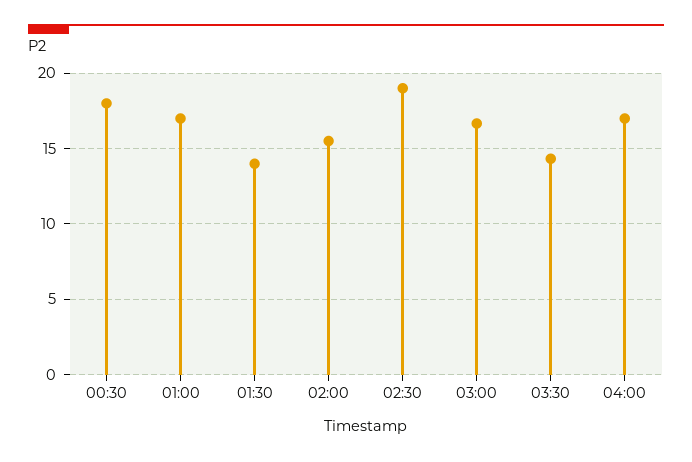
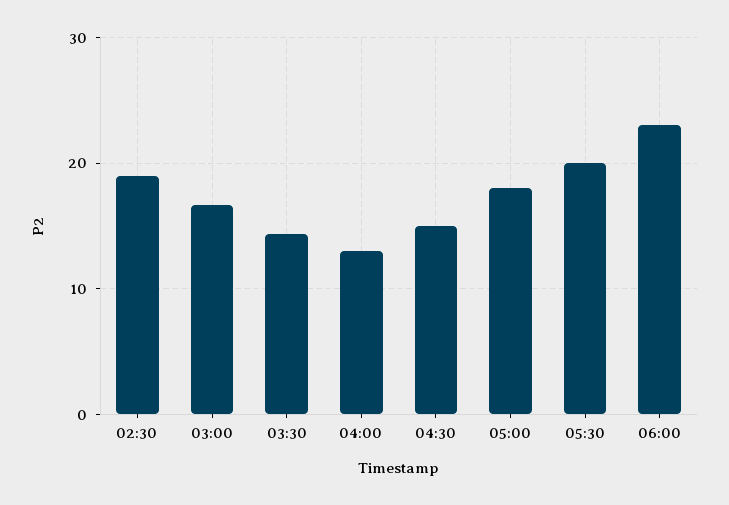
00:30: 18 -> none
01:00: 17 -> none
01:30: 14 -> none
02:00: 15.5 -> none
04:00: 17 -> 13
04:30: none -> 15
05:00: none -> 18
05:30: none -> 20
06:00: none -> 23

